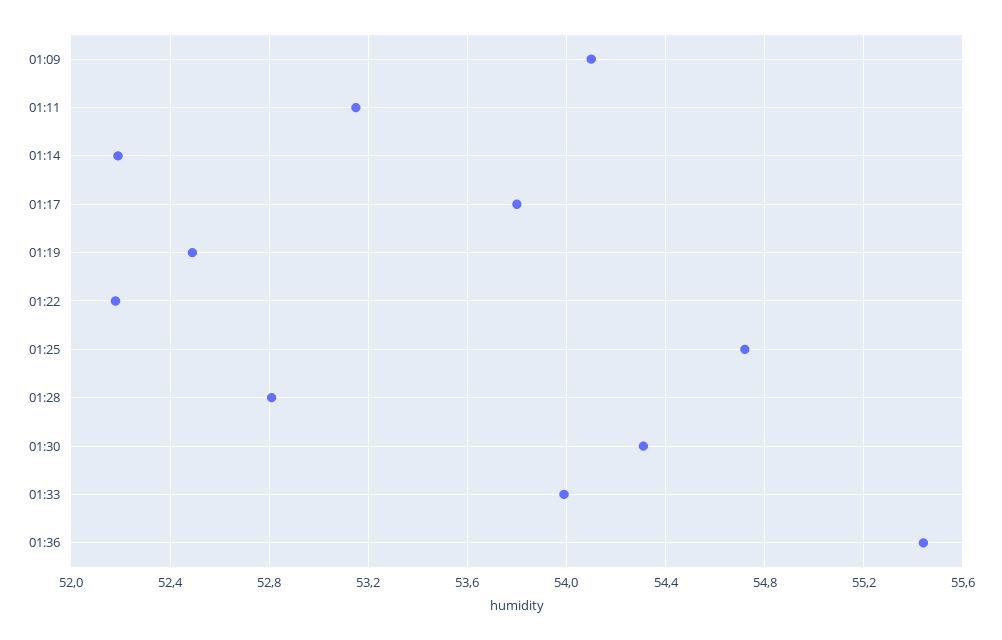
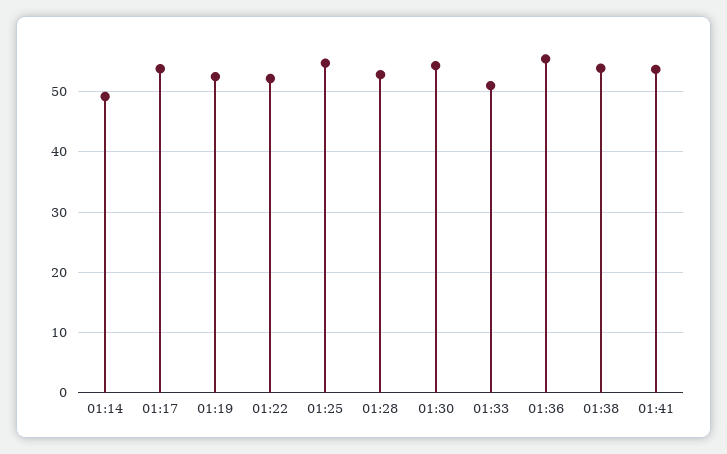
01:09: 54.1 -> none
01:11: 53.15 -> none
01:14: 52.2 -> 49
01:33: 54 -> 51
01:38: none -> 54
01:41: none -> 54

